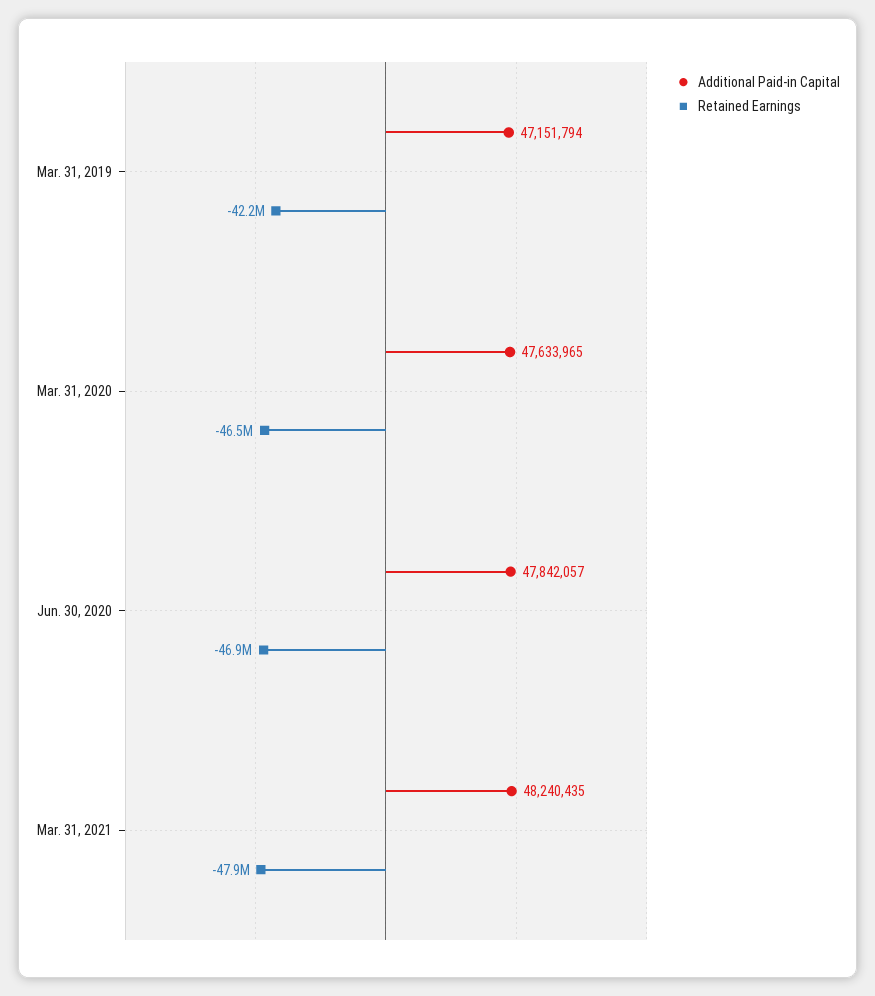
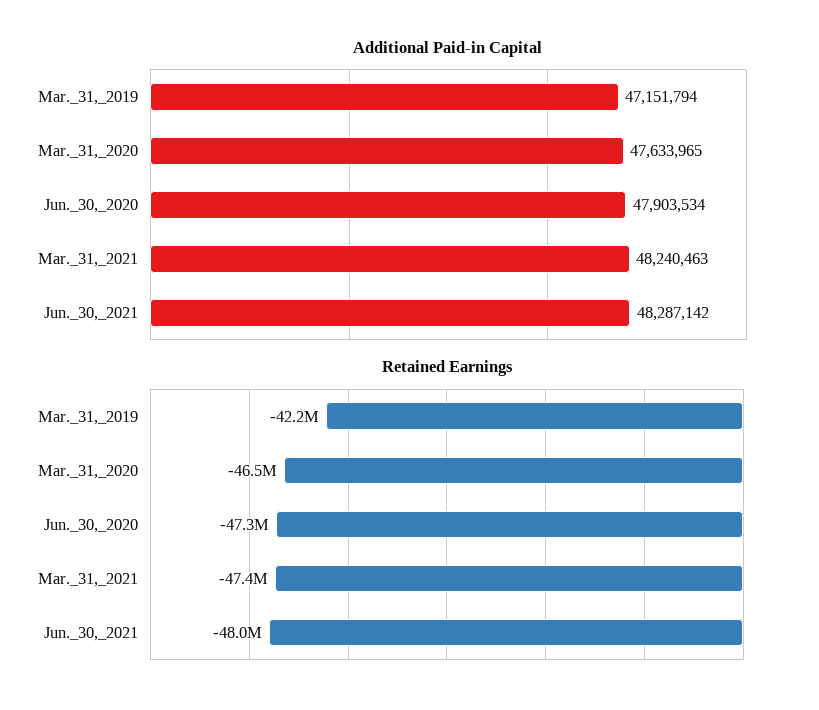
Additional Paid-in Capital, Jun. 30, 2020: 47842057 -> 47903534
Retained Earnings, Jun. 30, 2020: -46900000 -> -47300000
Additional Paid-in Capital, Mar. 31, 2021: 48240435 -> 48240463
Retained Earnings, Mar. 31, 2021: -47900000 -> -47400000
Additional Paid-in Capital, Jun._30,_2021: none -> 48287142
Retained Earnings, Jun._30,_2021: none -> -48000000

